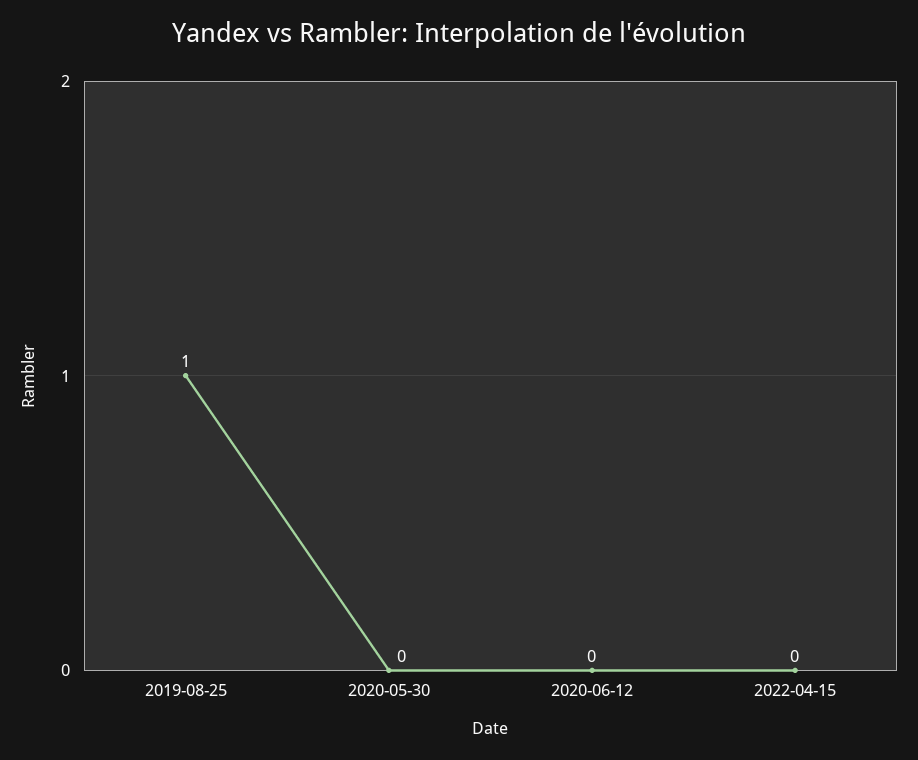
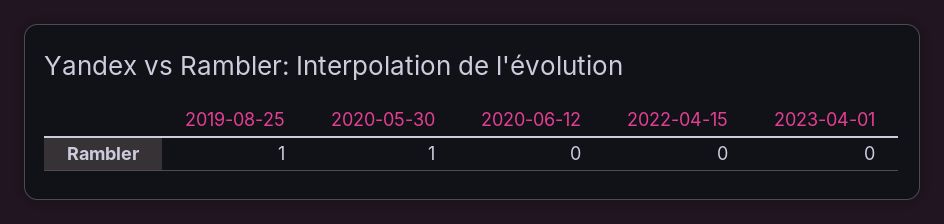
2020-05-30: 0 -> 1
2023-04-01: none -> 0

